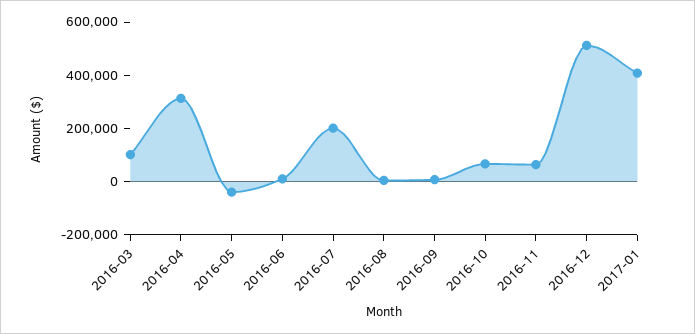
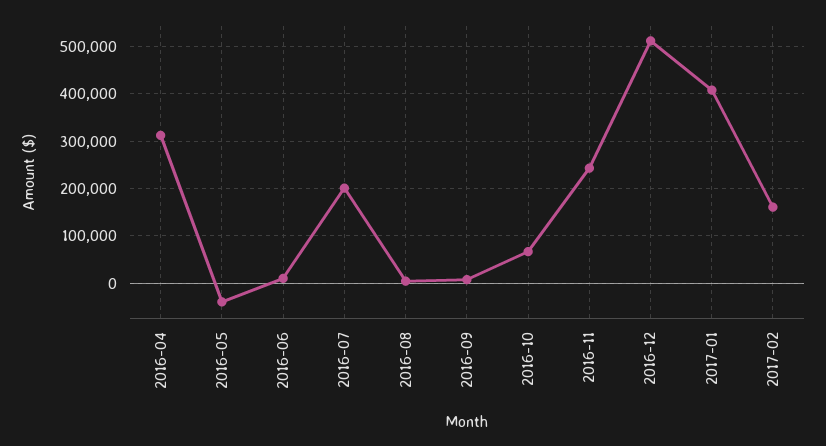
2016-03: 100000 -> none
2016-11: 50000 -> 240000
2017-02: none -> 160000

